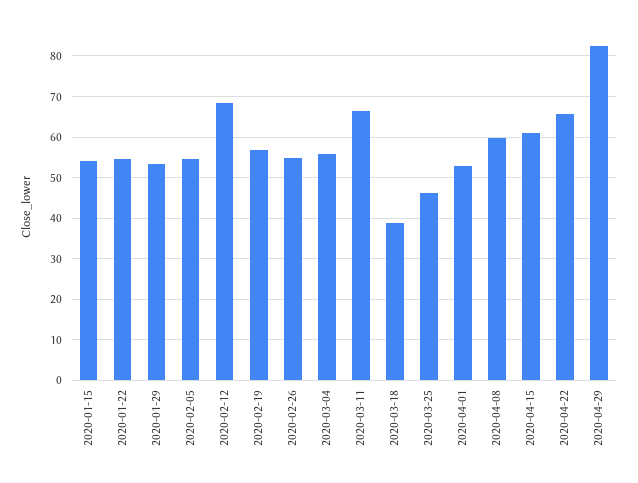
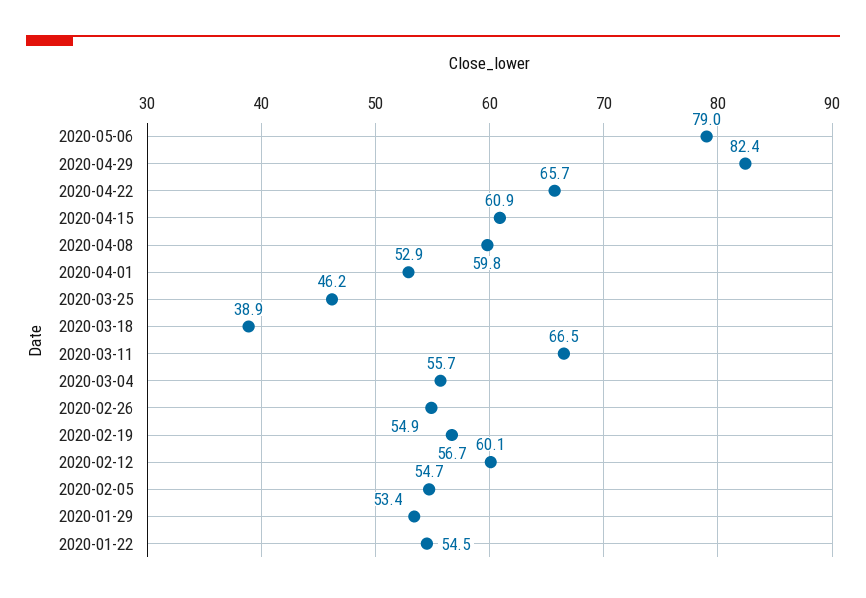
2020-01-15: 54 -> none
2020-02-12: 68 -> 60.1
2020-05-06: none -> 79

